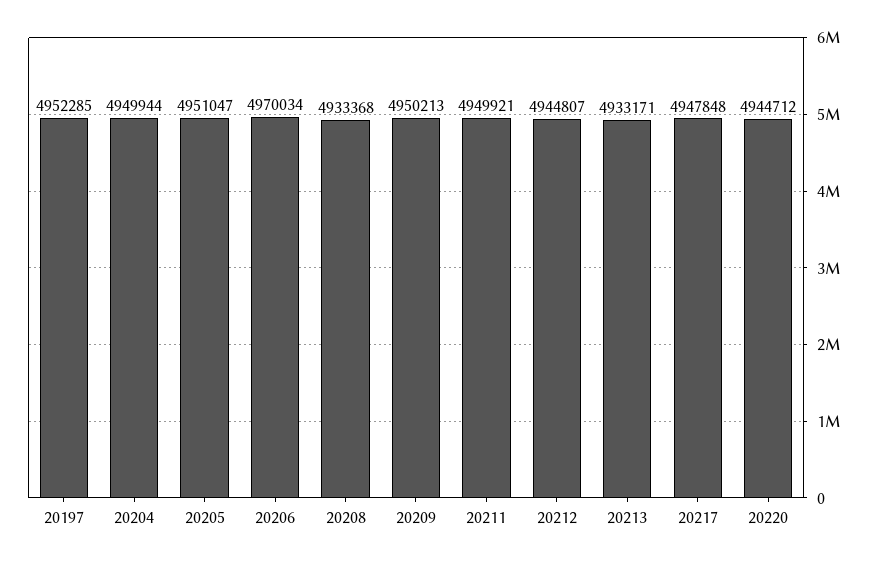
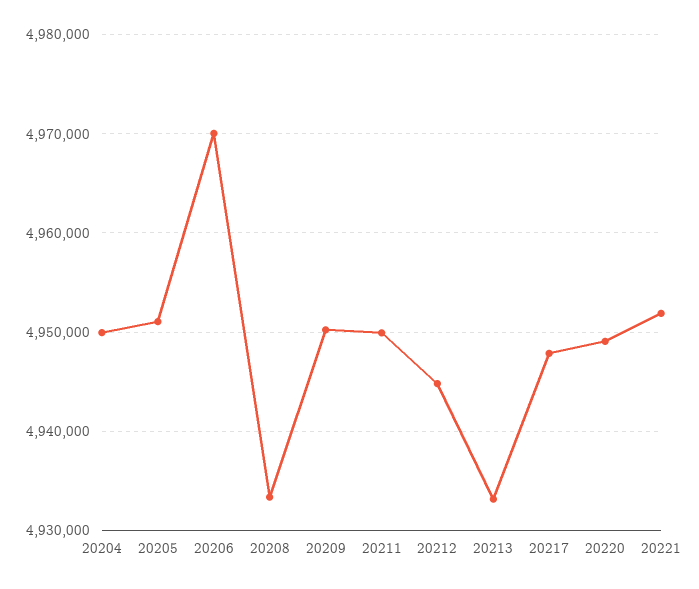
20197: 4952285 -> none
20220: 4944712 -> 4949000
20221: none -> 4952000

